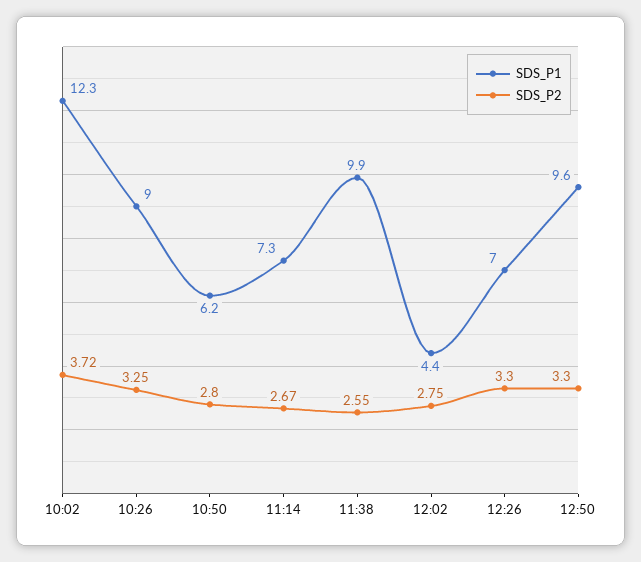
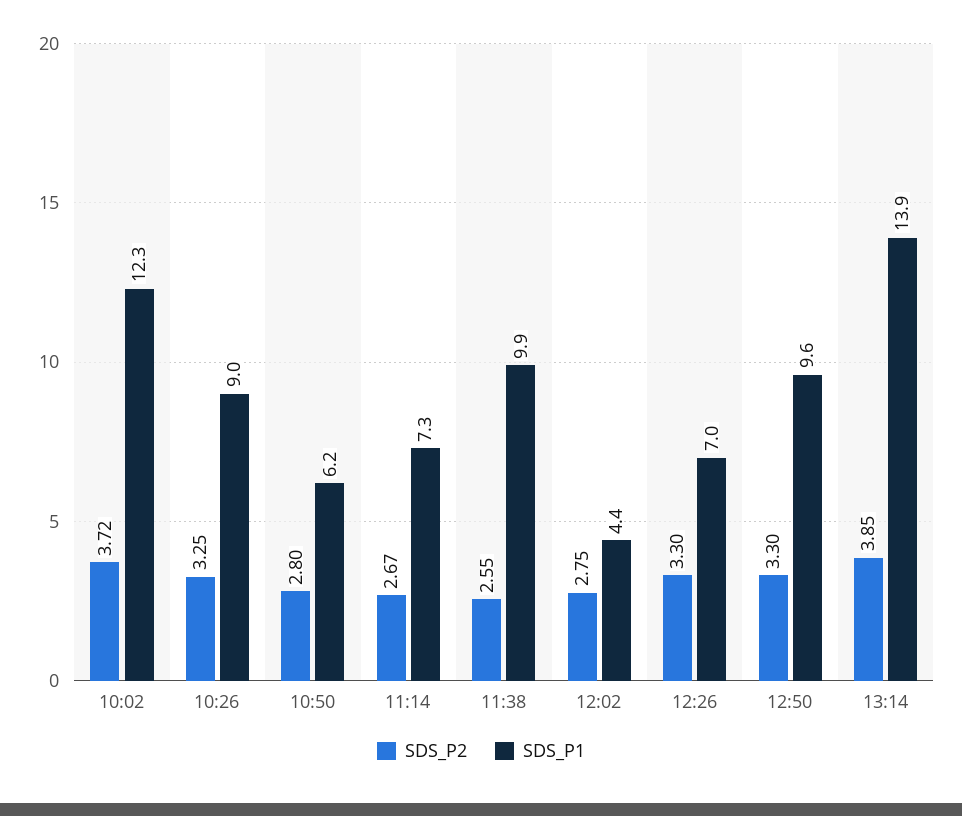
SDS_P2, 13:14: none -> 3.85
SDS_P1, 13:14: none -> 13.9

